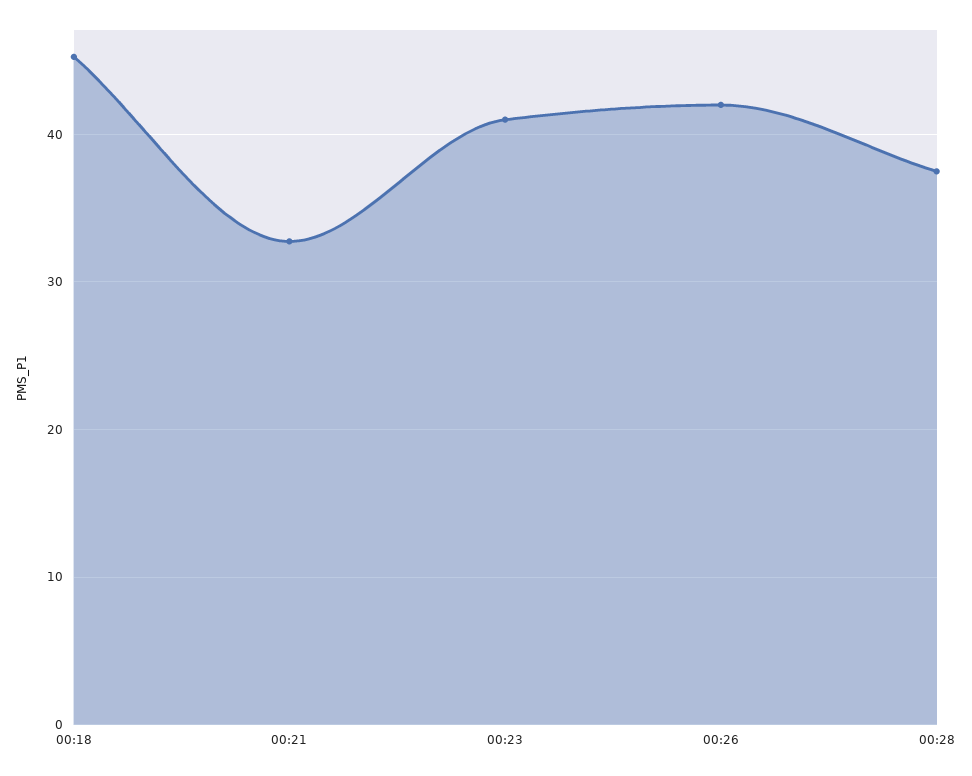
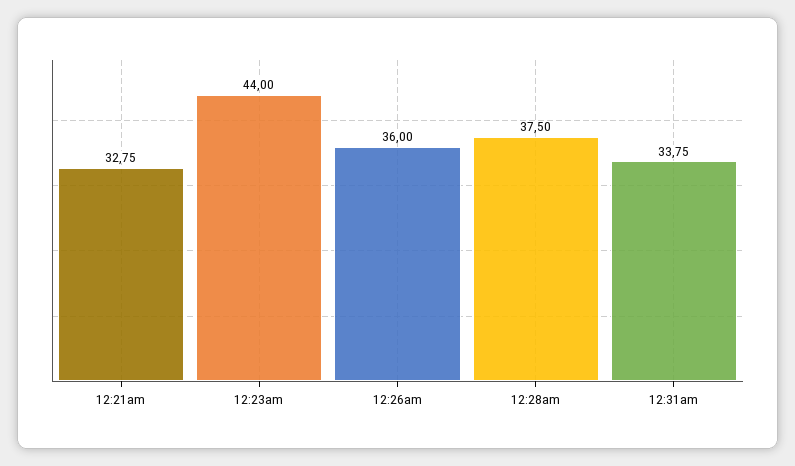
00:18: 45 -> none
00:23: 41 -> 44
00:26: 42 -> 36
12:31am: none -> 33.75

